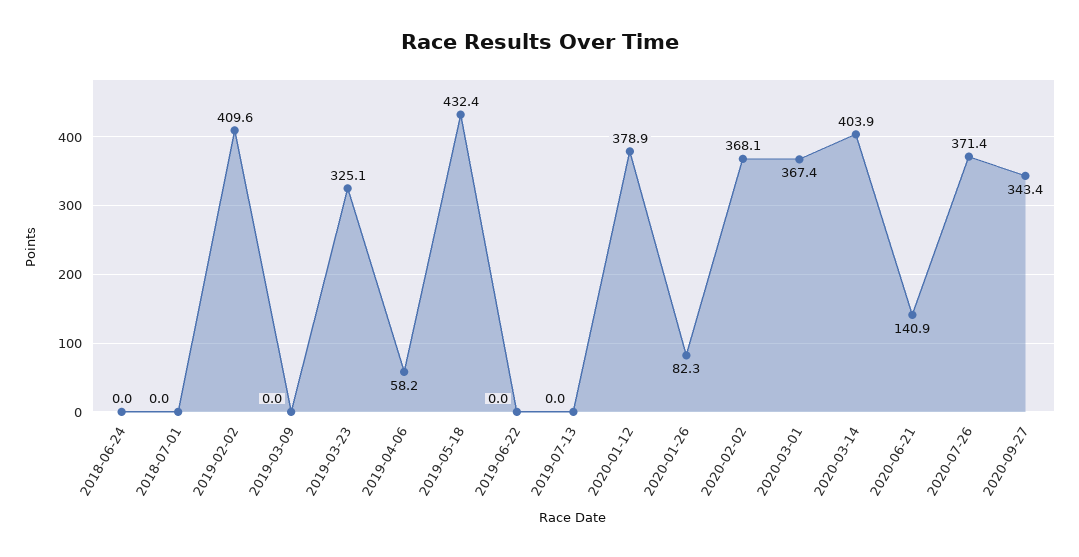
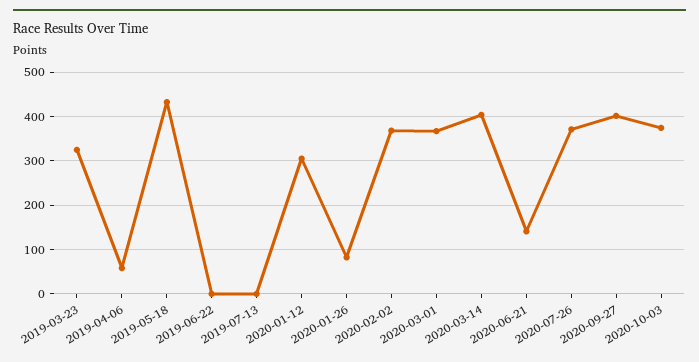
2018-06-24: 0 -> none
2018-07-01: 0 -> none
2019-02-02: 409.6 -> none
2019-03-09: 0 -> none
2020-01-12: 378.9 -> 300
2020-09-27: 343.4 -> 400
2020-10-03: none -> 380

